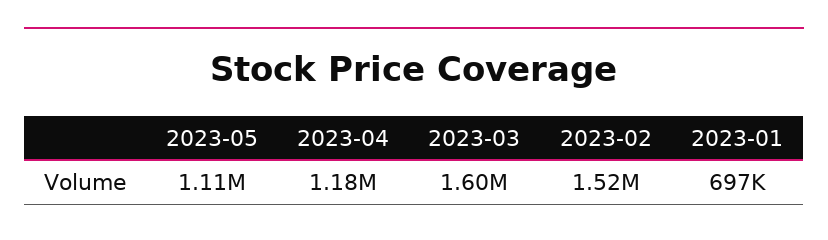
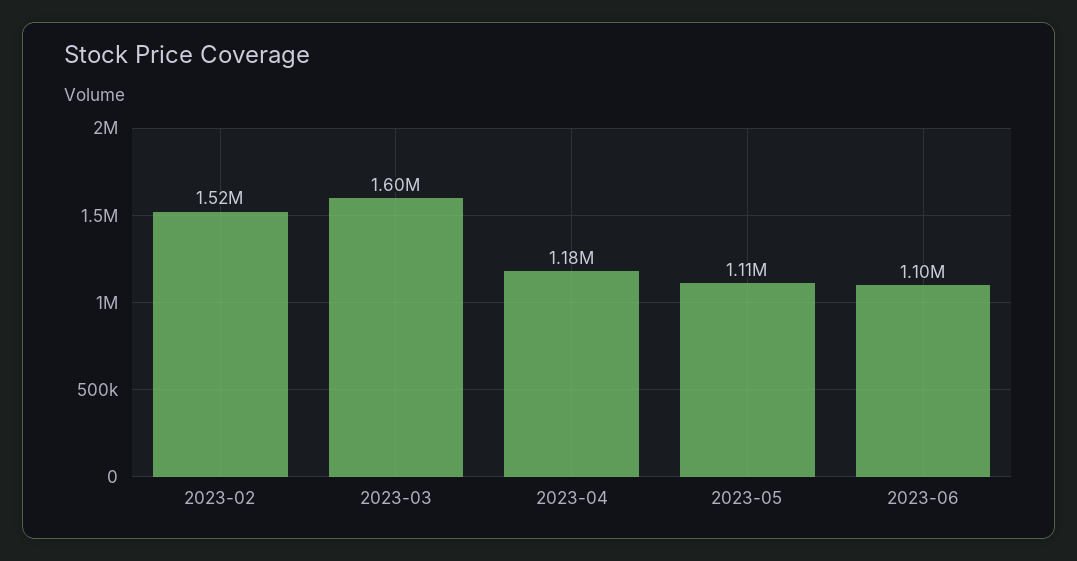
2023-01: 697000 -> none
2023-06: none -> 1100000

